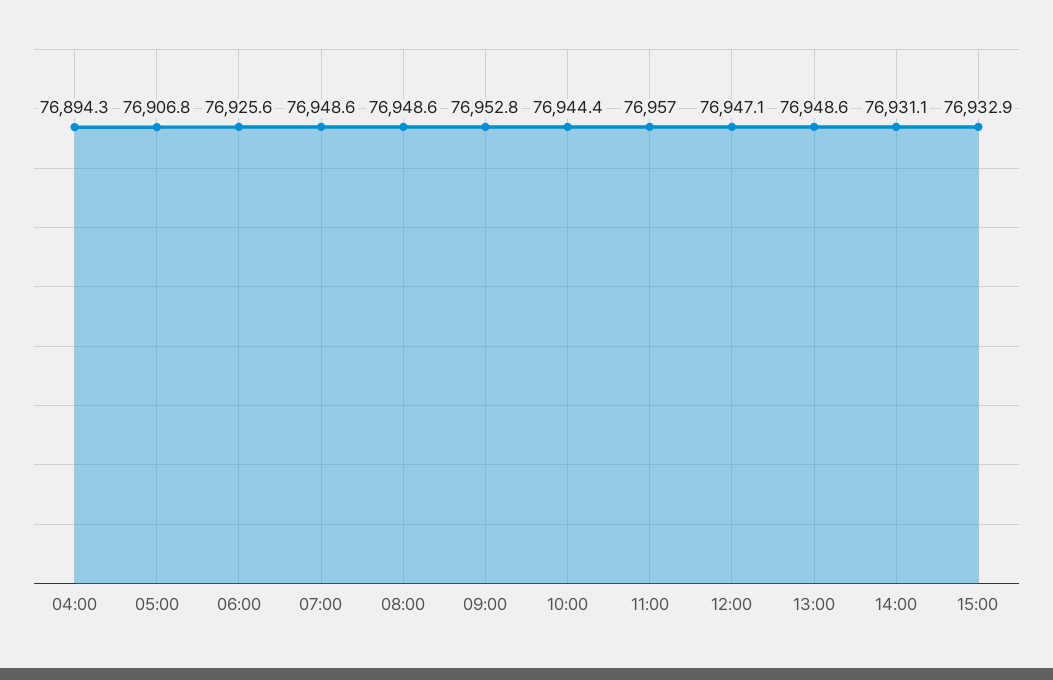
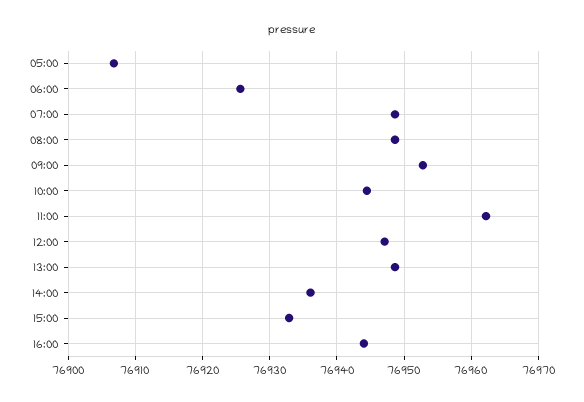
04:00: 76894.3 -> none
11:00: 76957 -> 76962
14:00: 76931.1 -> 76936
16:00: none -> 76944

